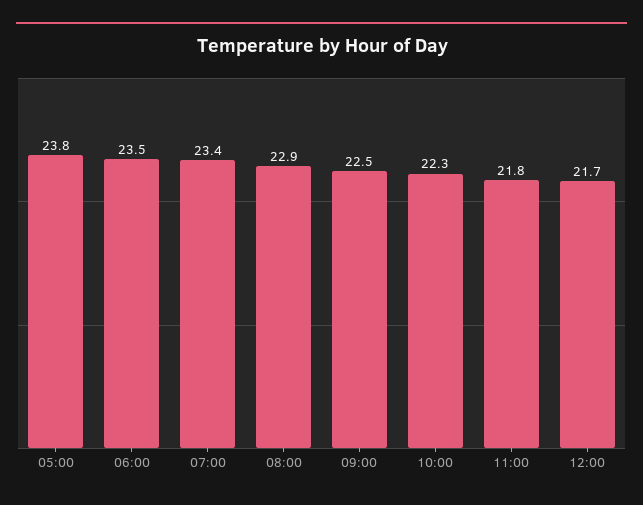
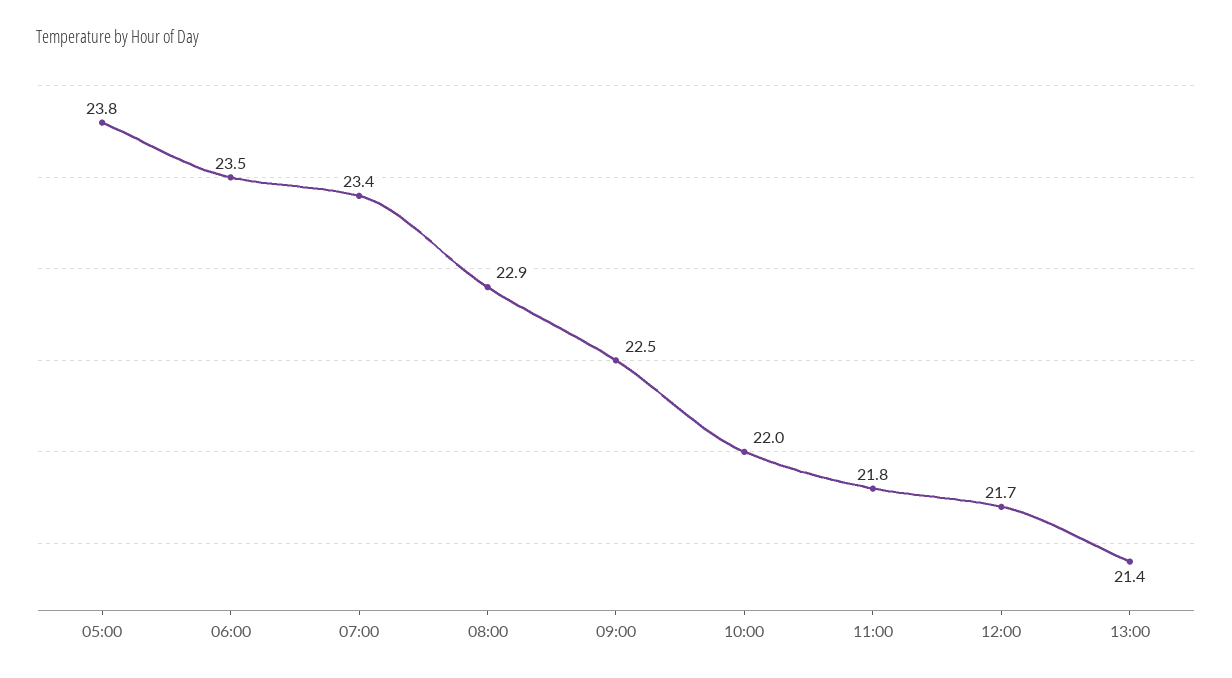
10:00: 22.3 -> 22
13:00: none -> 21.4

